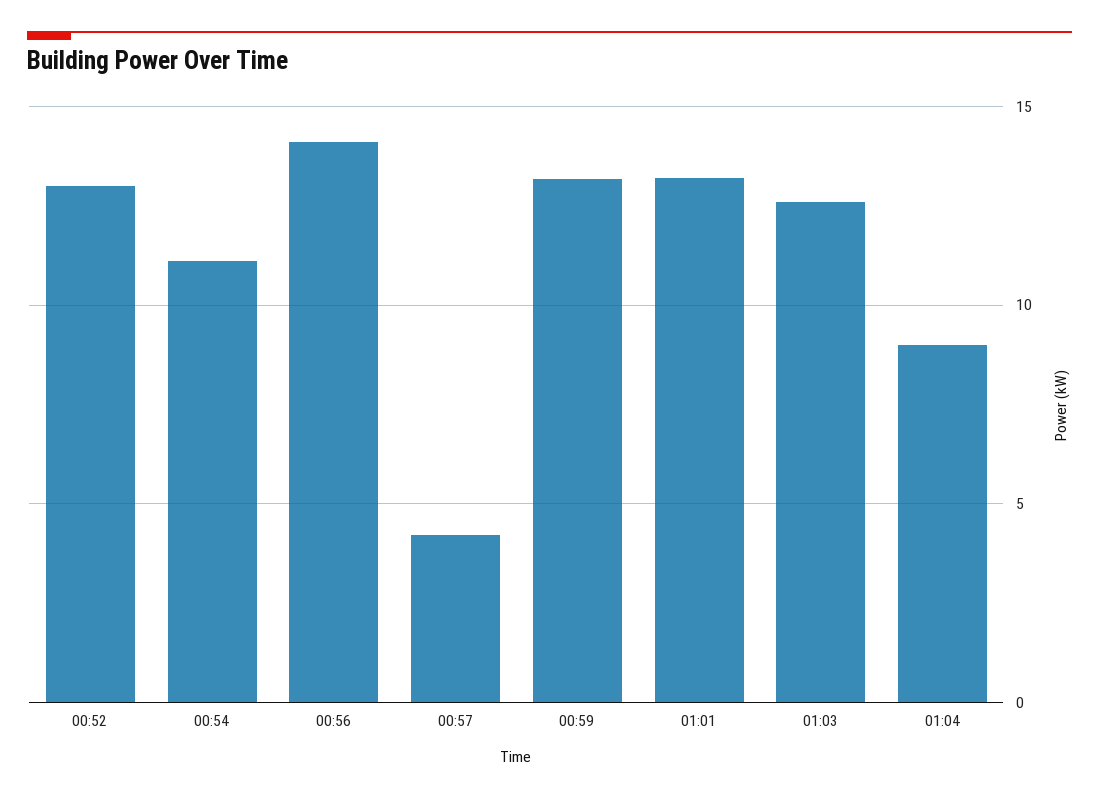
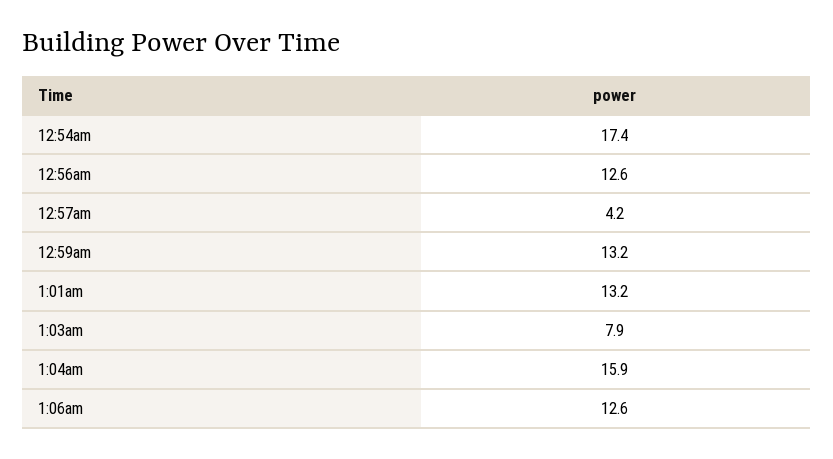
00:52: 13 -> none
00:54: 11 -> 17.4
00:56: 14 -> 12.6
01:03: 12.5 -> 7.9
01:04: 9 -> 15.9
1:06am: none -> 12.6

